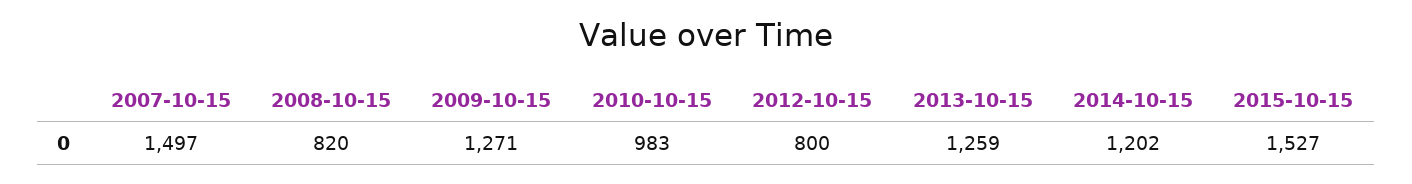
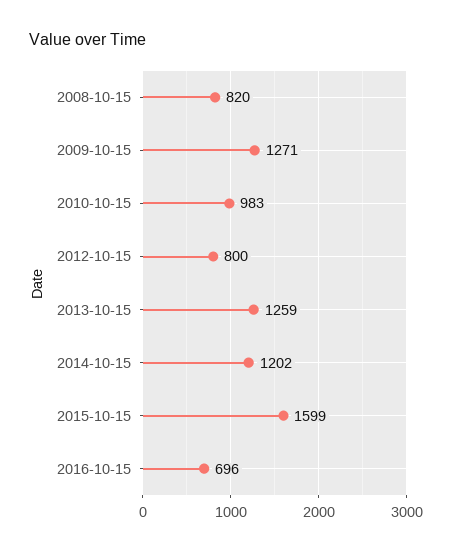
2007-10-15: 1497 -> none
2015-10-15: 1527 -> 1599
2016-10-15: none -> 696

